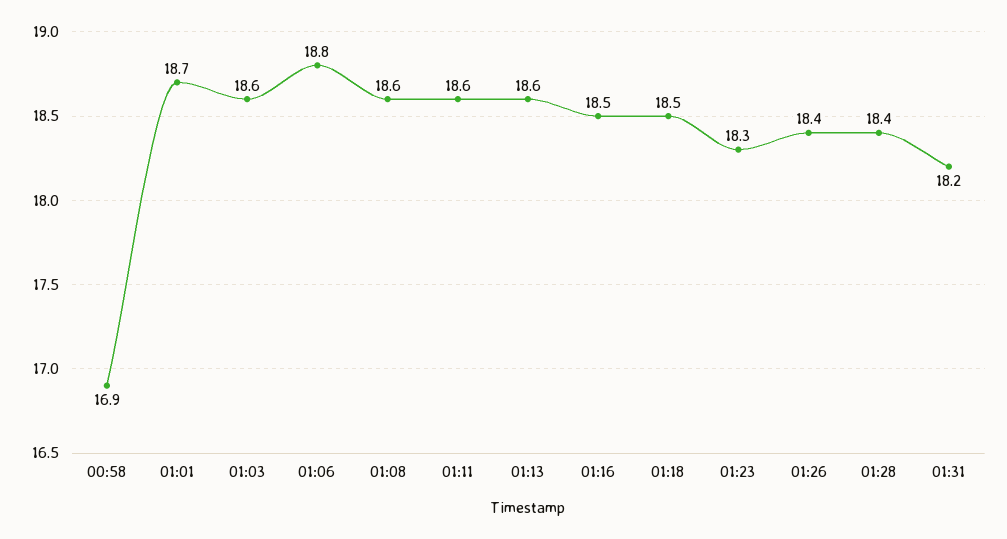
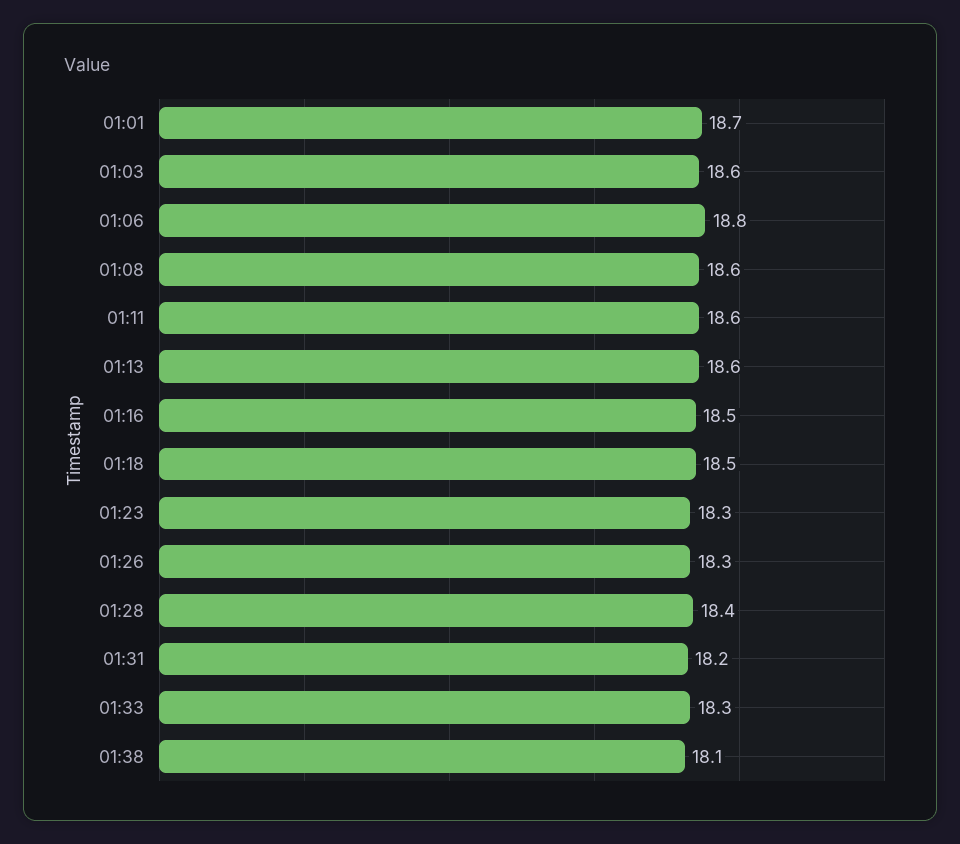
00:58: 16.9 -> none
01:26: 18.4 -> 18.3
01:33: none -> 18.3
01:38: none -> 18.1

